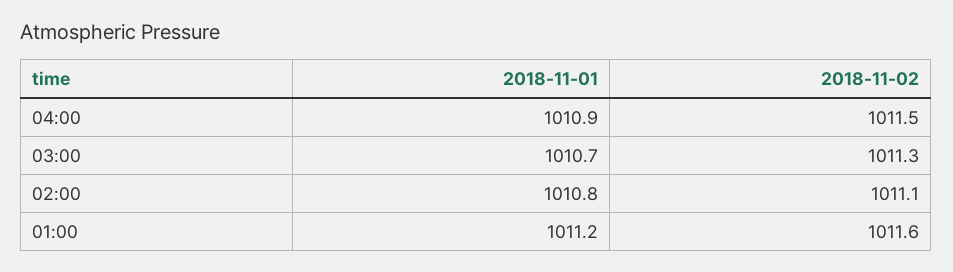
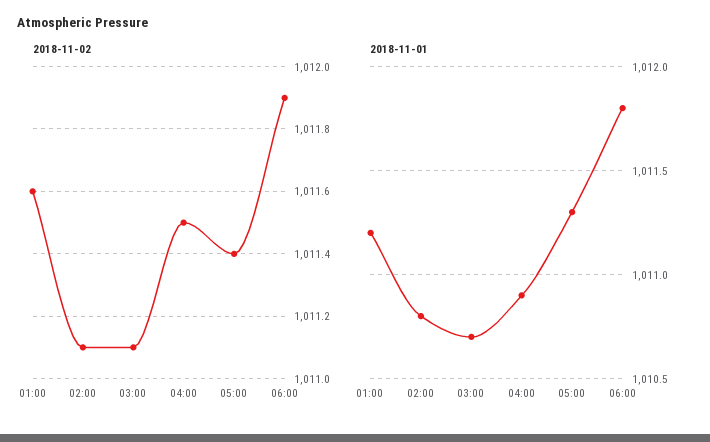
2018-11-02, 03:00: 1011.3 -> 1011.1
2018-11-02, 05:00: none -> 1011.4
2018-11-02, 06:00: none -> 1011.9
2018-11-01, 05:00: none -> 1011.3
2018-11-01, 06:00: none -> 1011.8

